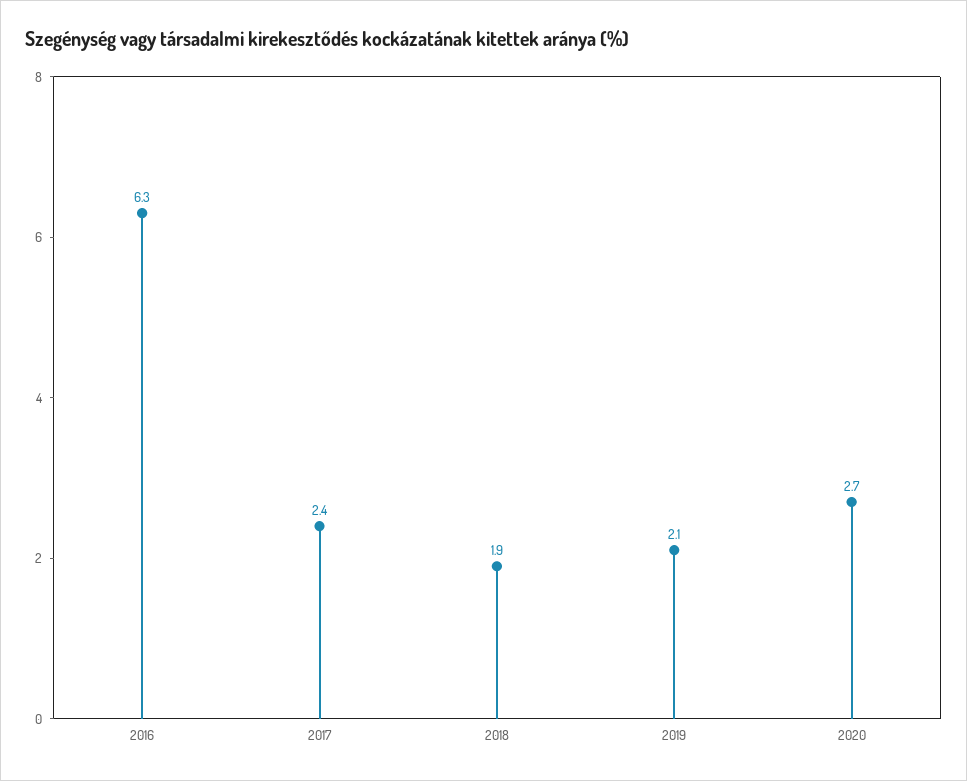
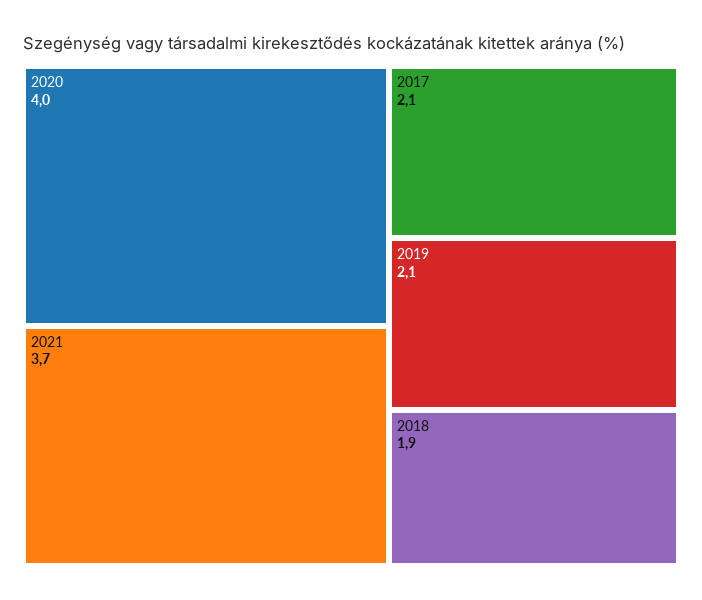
2016: 6.3 -> none
2017: 2.4 -> 2.1
2020: 2.7 -> 4
2021: none -> 3.7

